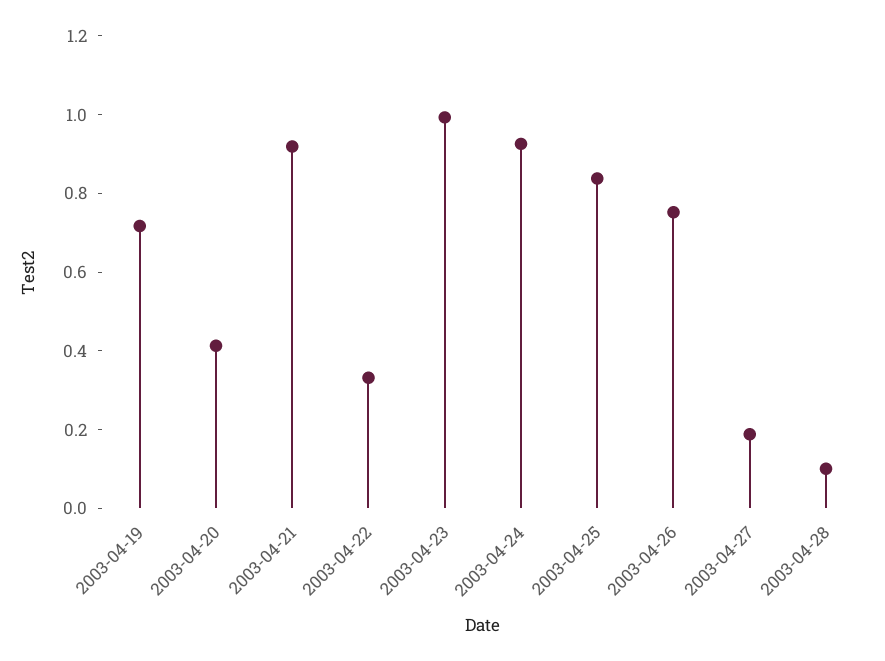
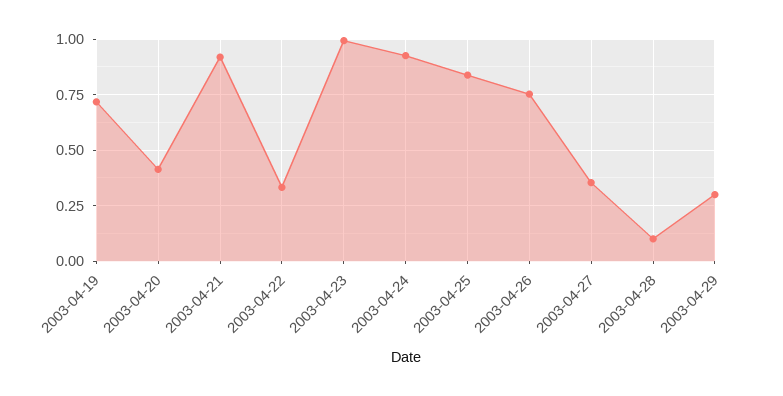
2003-04-27: 0.2 -> 0.35
2003-04-29: none -> 0.3

